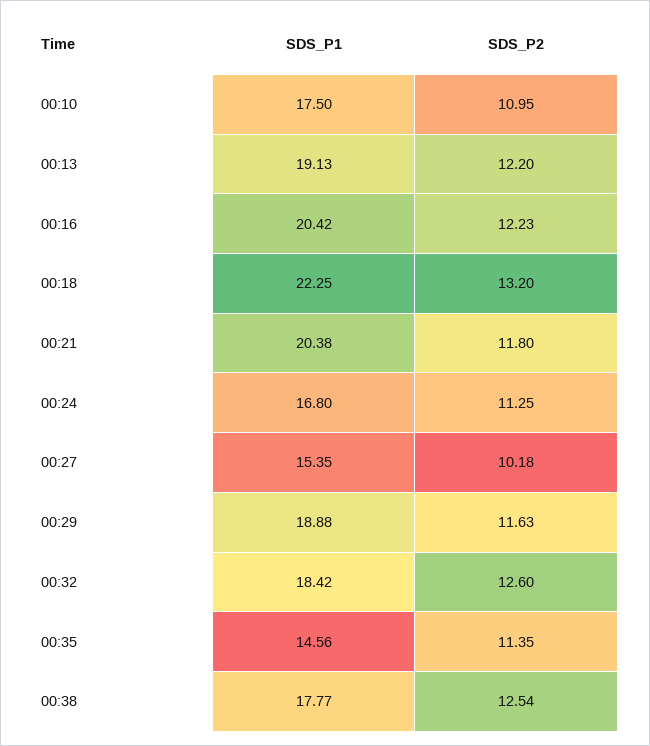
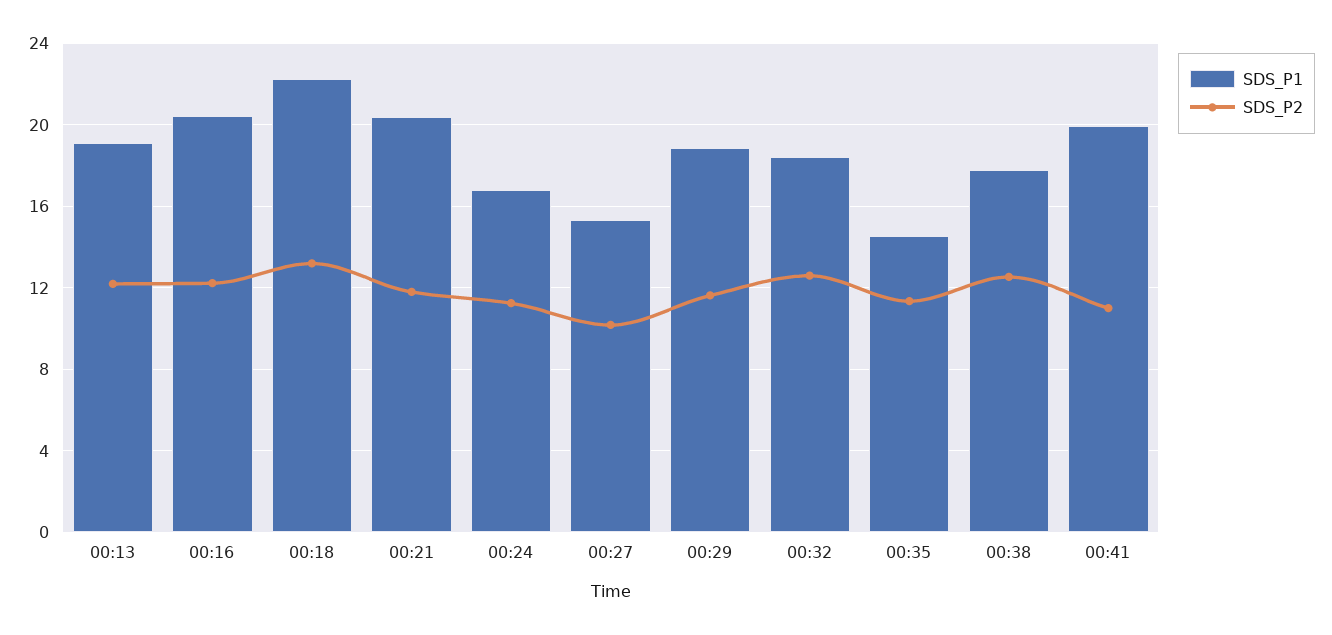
SDS_P1, 00:10: 17.5 -> none
SDS_P2, 00:10: 10.95 -> none
SDS_P1, 00:41: none -> 20
SDS_P2, 00:41: none -> 11

